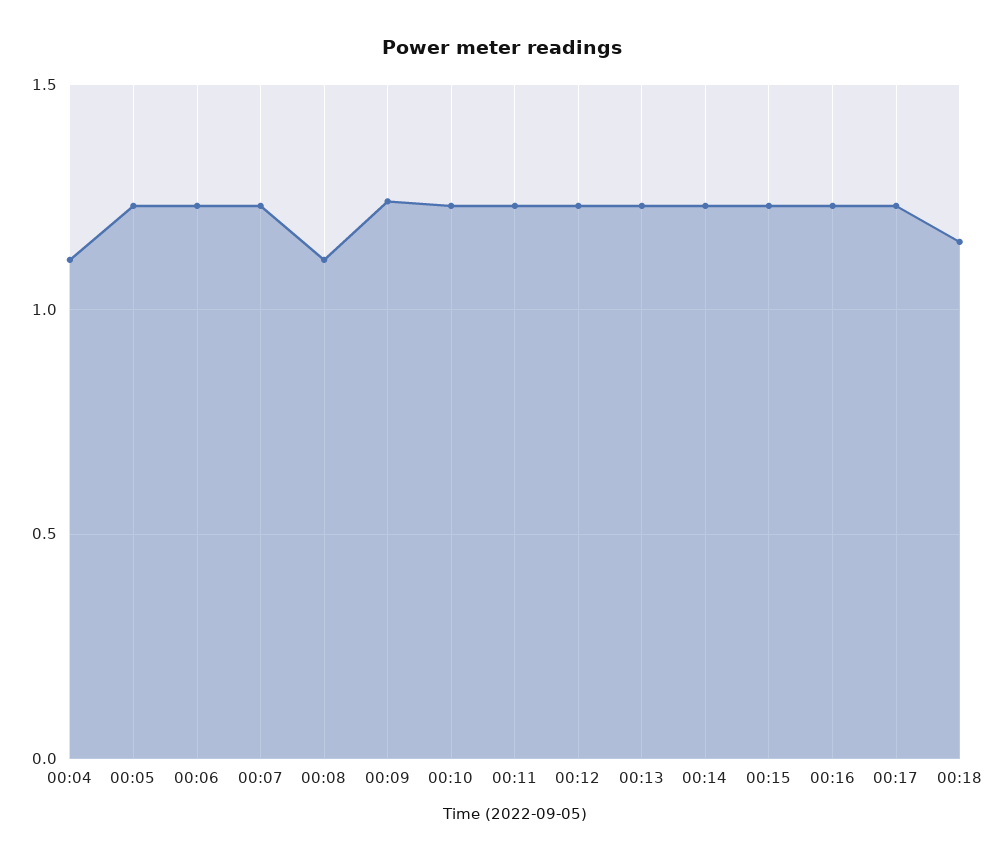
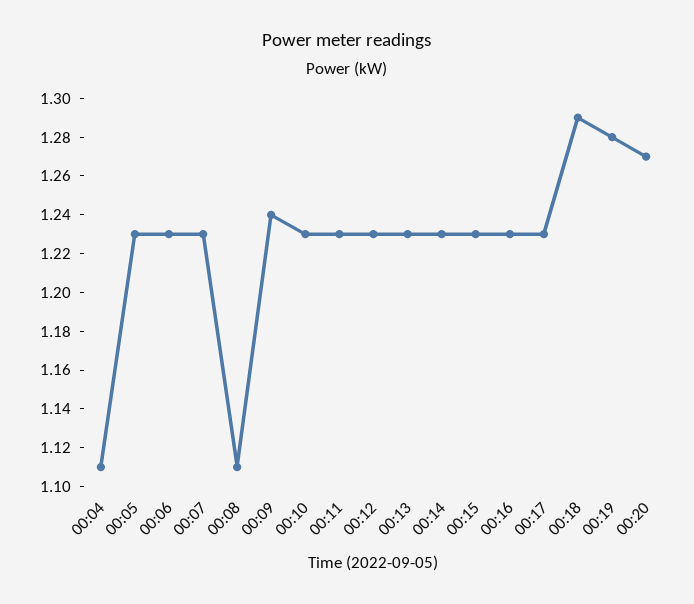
00:18: 1.15 -> 1.29
00:19: none -> 1.28
00:20: none -> 1.27

